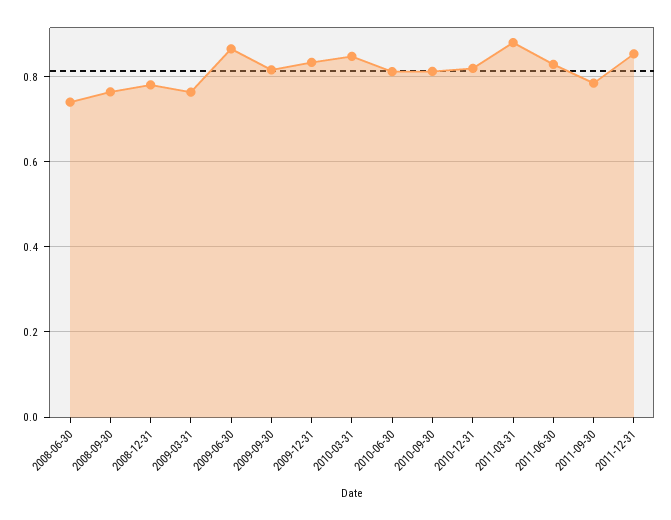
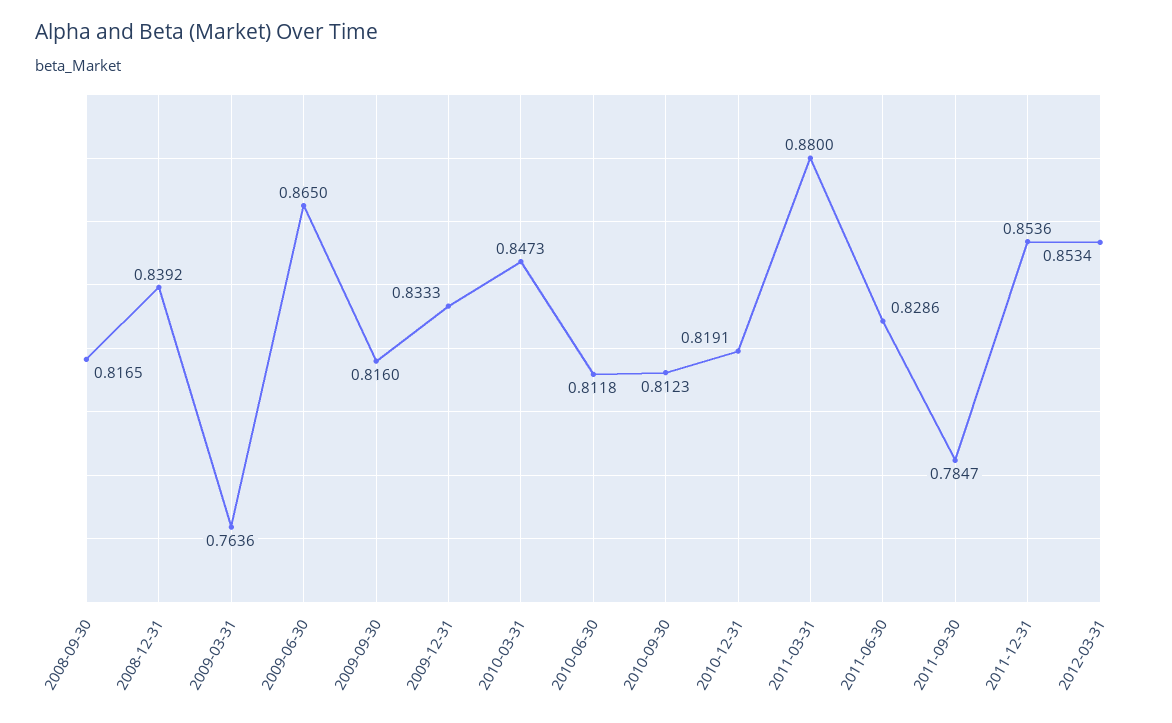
2008-06-30: 0.74 -> none
2008-09-30: 0.76 -> 0.8165
2008-12-31: 0.78 -> 0.8392
2012-03-31: none -> 0.8534

